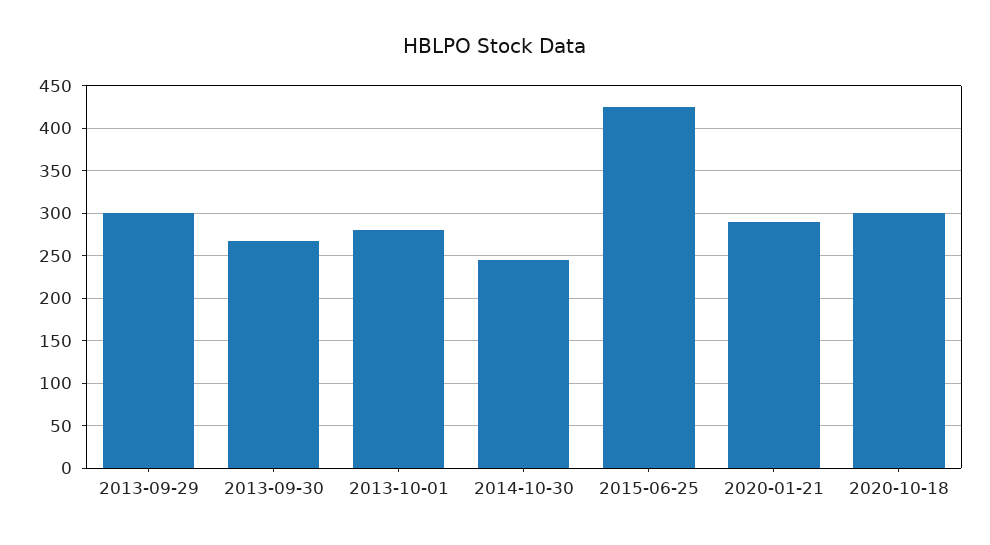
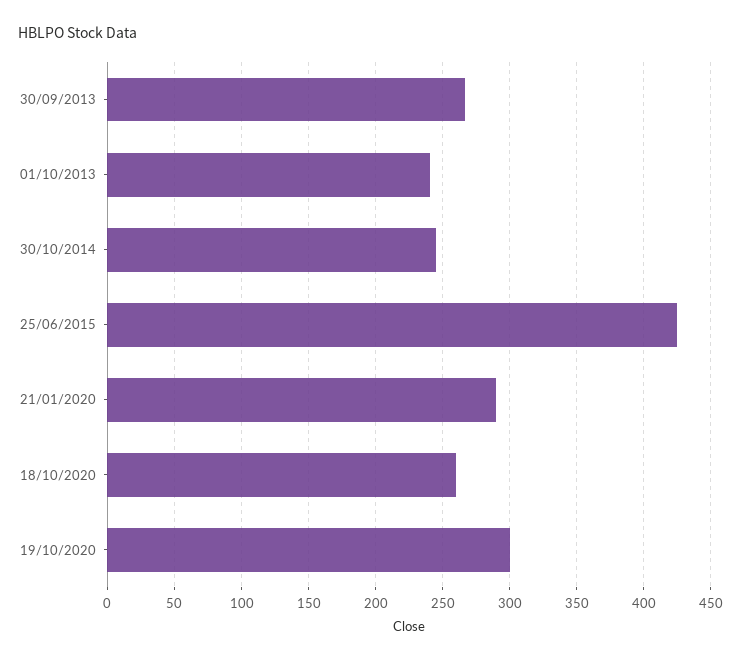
2013-09-29: 300 -> none
2013-10-01: 280 -> 240
2020-10-18: 300 -> 260
19/10/2020: none -> 300

